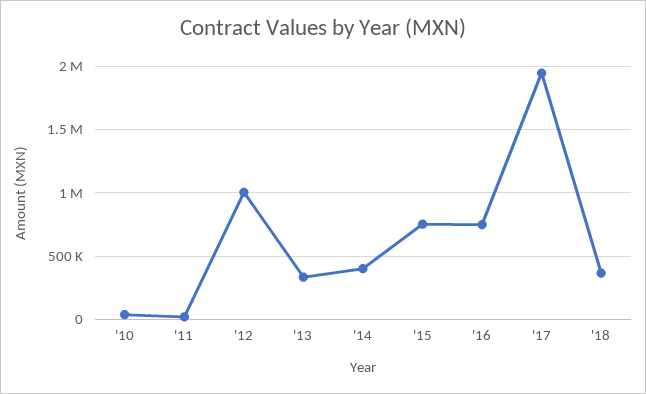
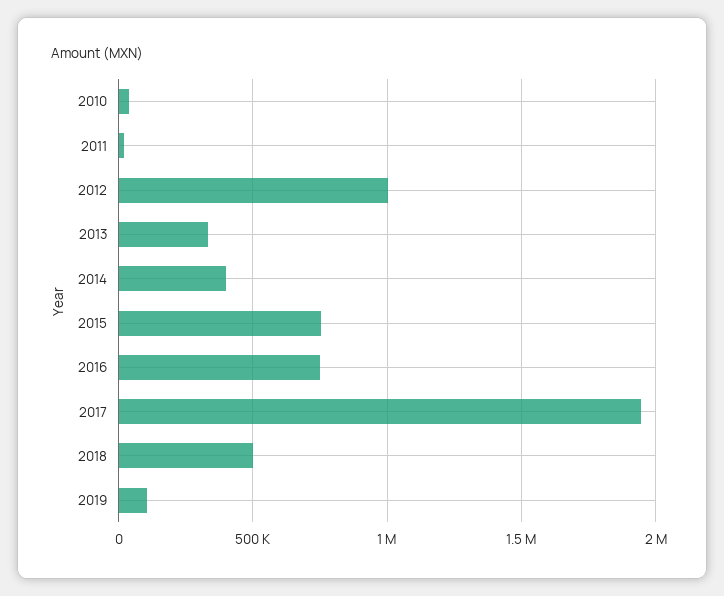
'18: 350000 -> 500000
2019: none -> 100000

